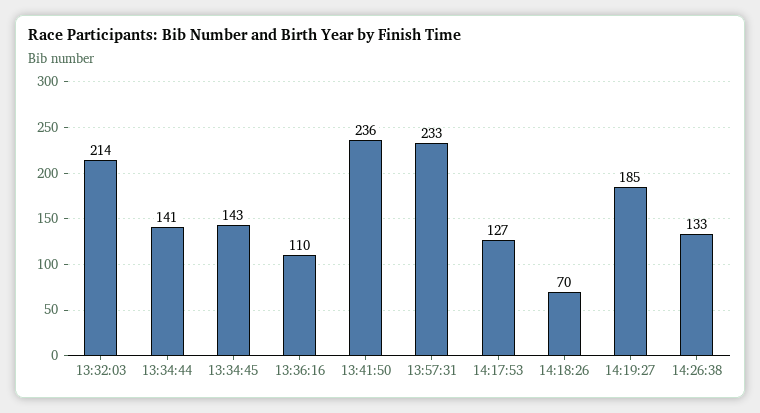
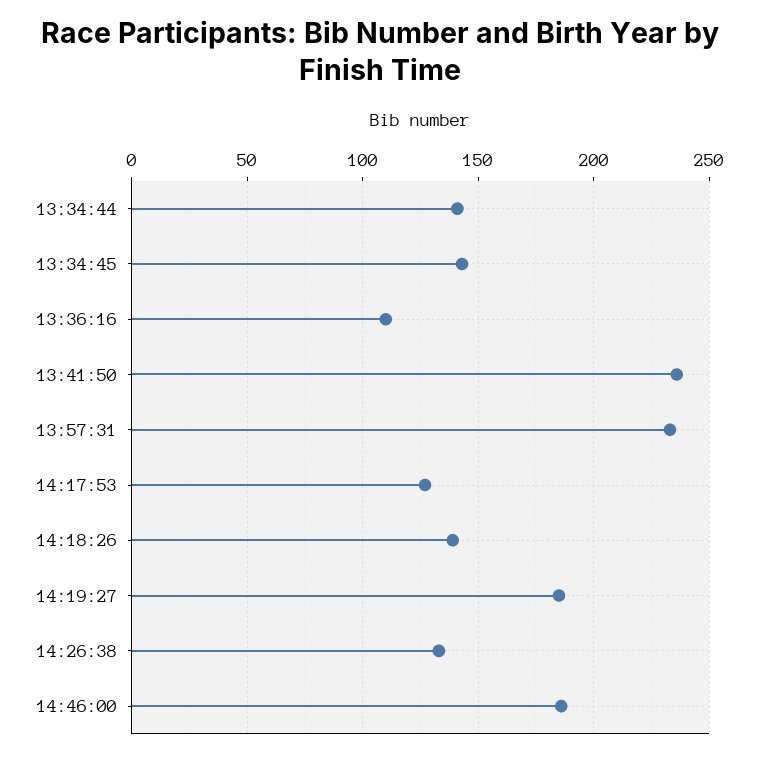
13:32:03: 214 -> none
14:18:26: 70 -> 140
14:46:00: none -> 185

